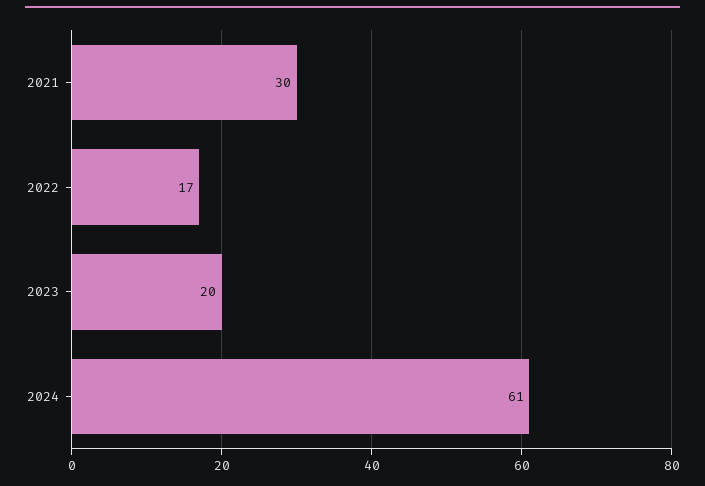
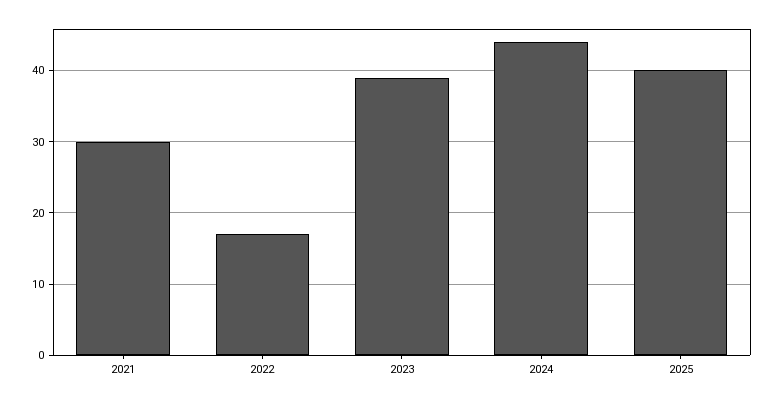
2023: 20 -> 39
2024: 61 -> 44
2025: none -> 40

